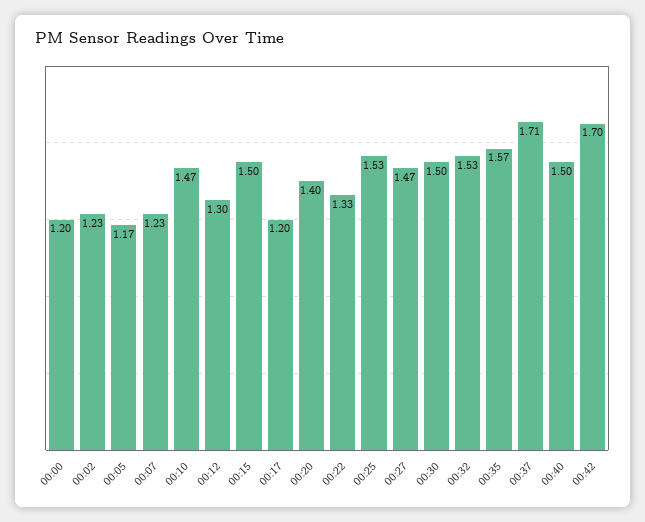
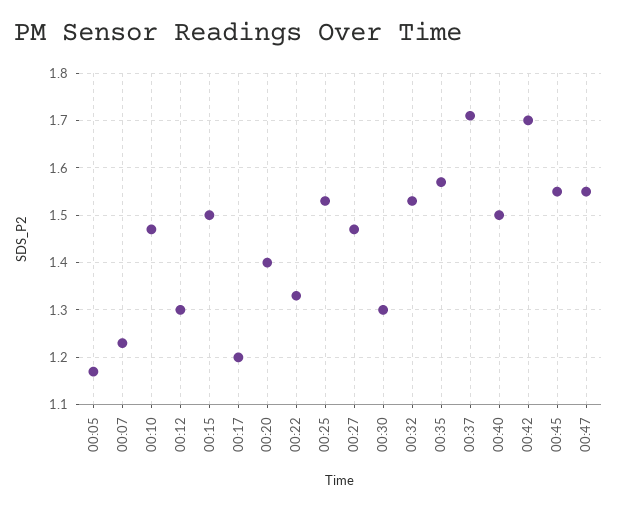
00:00: 1.2 -> none
00:02: 1.23 -> none
00:30: 1.5 -> 1.3
00:45: none -> 1.55
00:47: none -> 1.55

